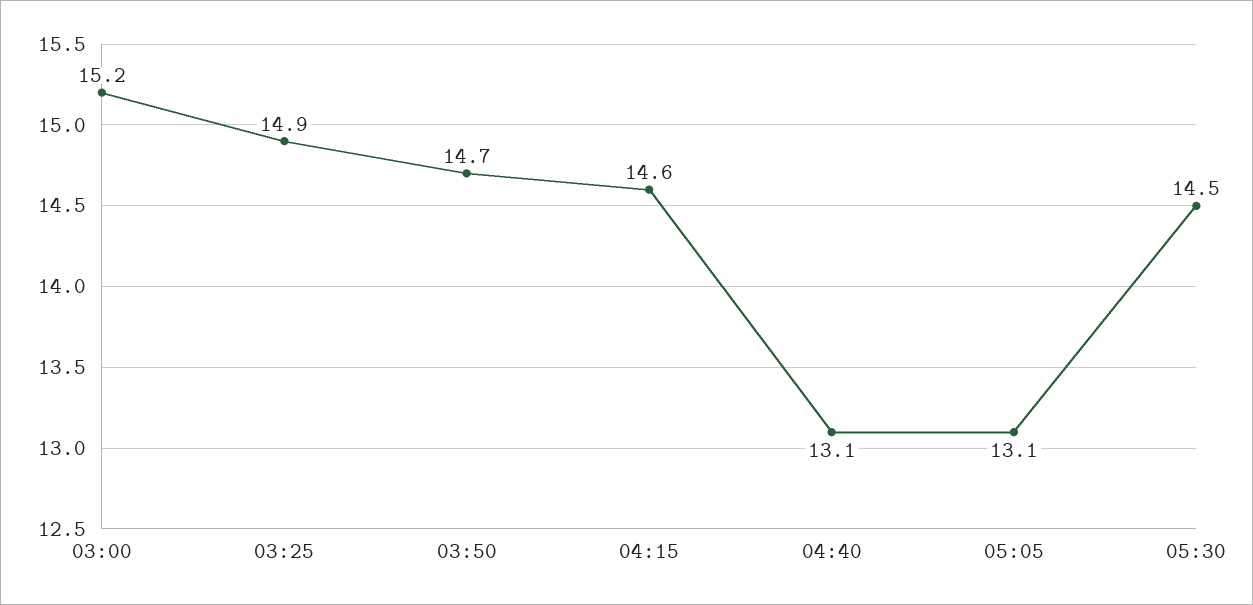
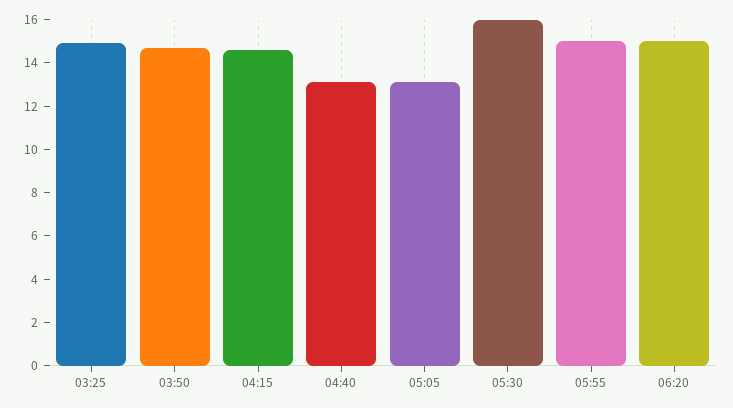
03:00: 15.2 -> none
05:30: 14.5 -> 16
05:55: none -> 15
06:20: none -> 15

